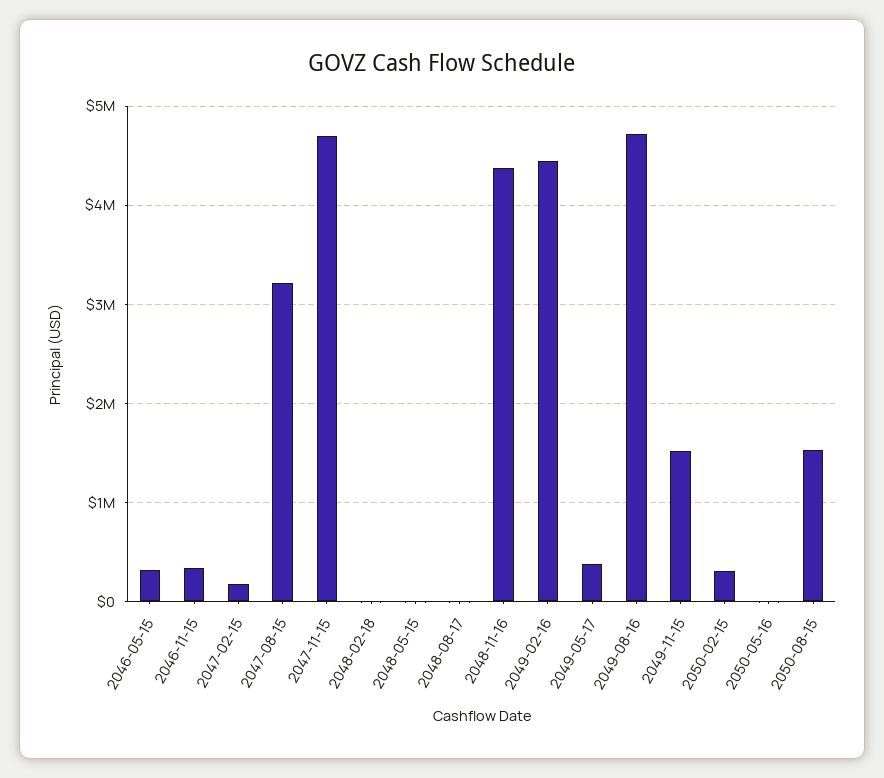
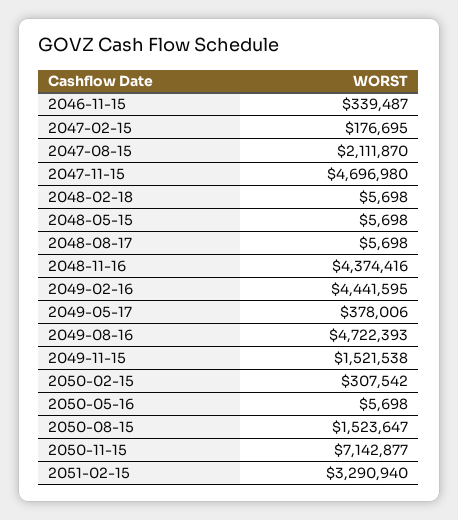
2046-05-15: 300000 -> none
2047-08-15: 3200000 -> 2111870
2050-11-15: none -> 7142877
2051-02-15: none -> 3290940

